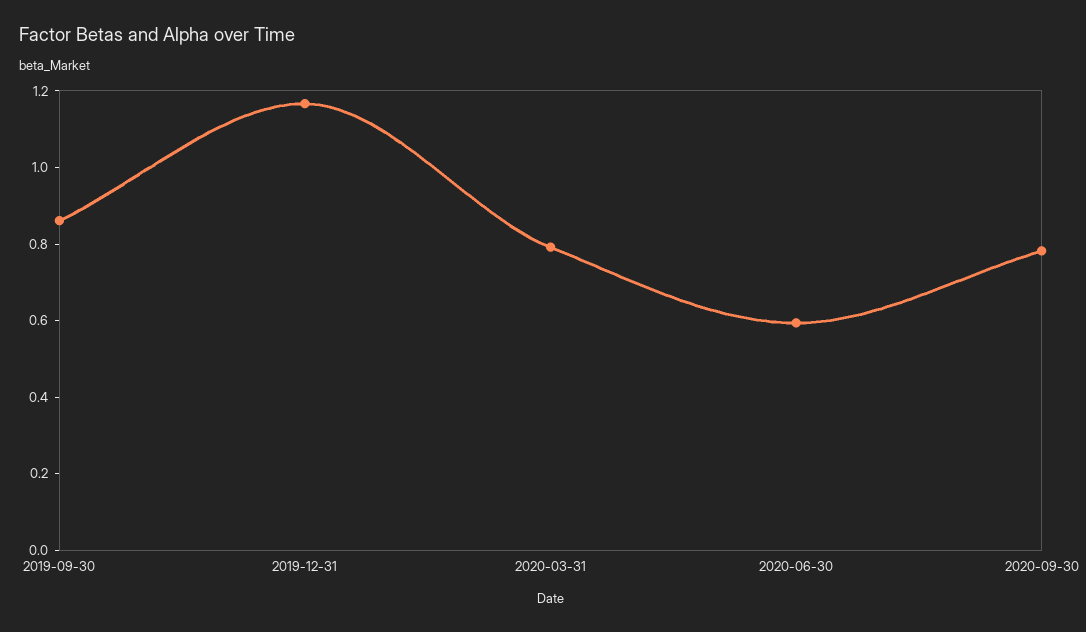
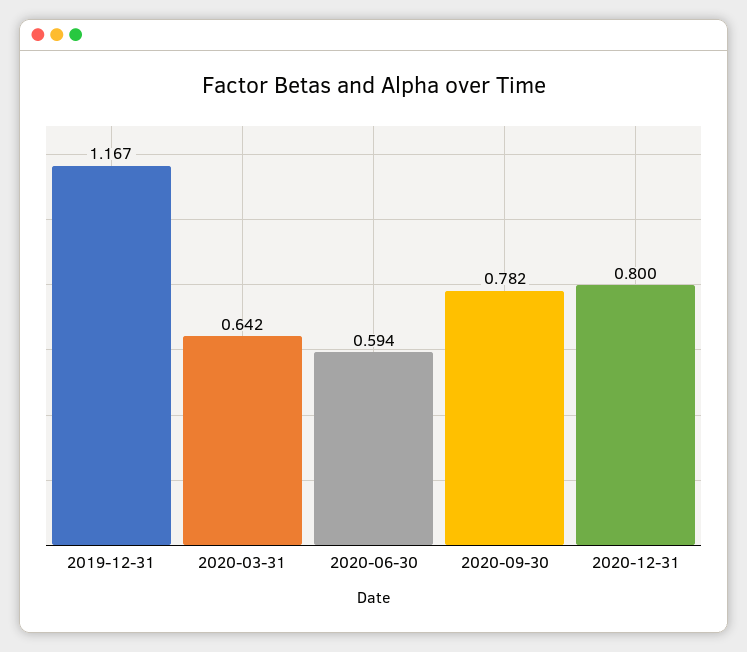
2019-09-30: 0.85 -> none
2020-03-31: 0.8 -> 0.642
2020-12-31: none -> 0.8

